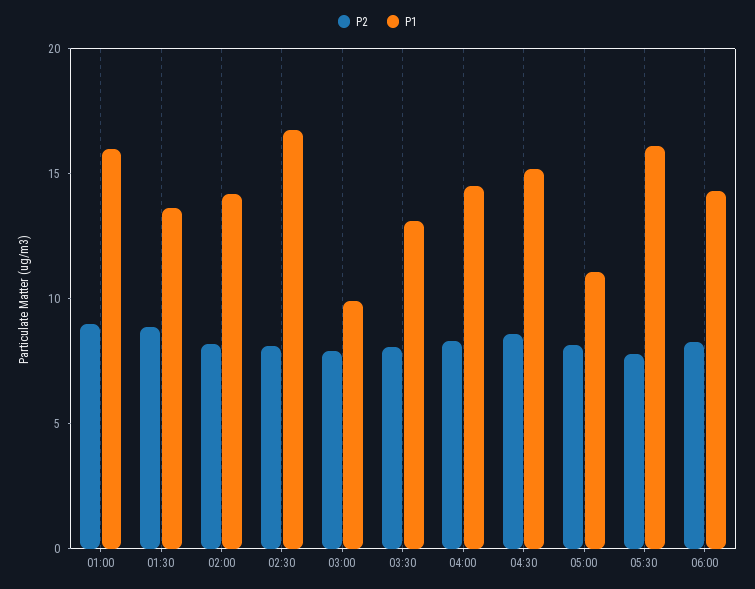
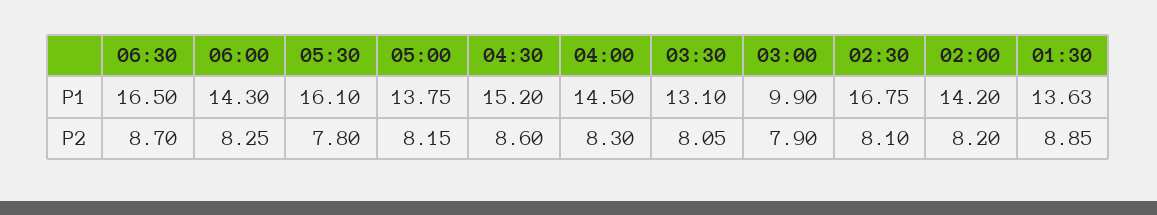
P2, 01:00: 9 -> none
P1, 01:00: 16 -> none
P1, 05:00: 11 -> 13.75
P1, 06:30: none -> 16.5
P2, 06:30: none -> 8.7

